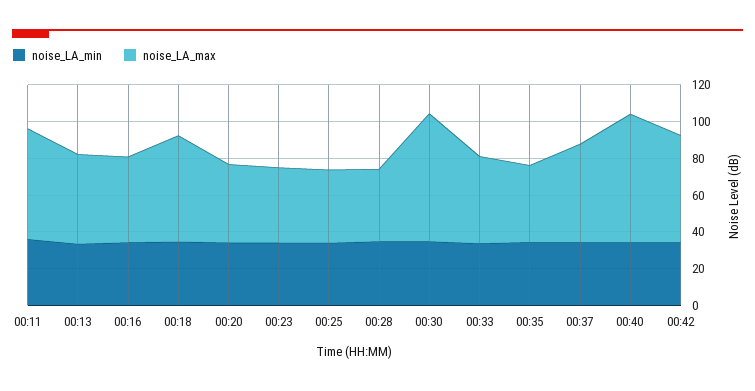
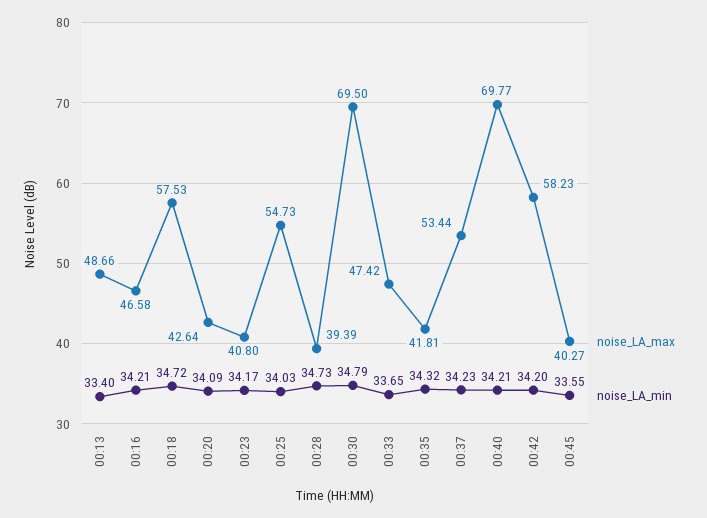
noise_LA_min, 00:11: 35 -> none
noise_LA_max, 00:11: 60 -> none
noise_LA_max, 00:25: 40 -> 54.73
noise_LA_max, 00:45: none -> 40.27
noise_LA_min, 00:45: none -> 33.55

